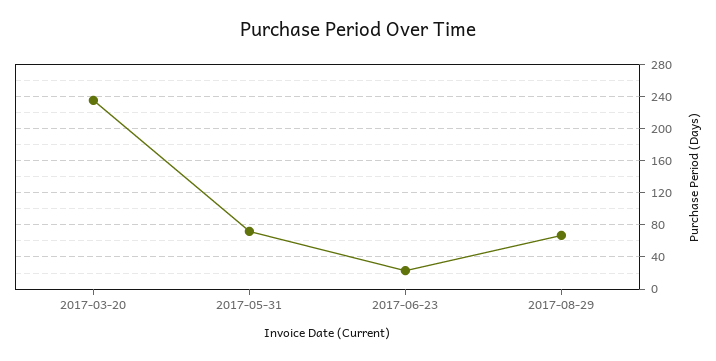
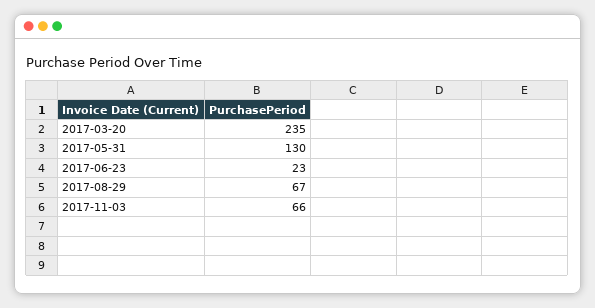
2017-05-31: 70 -> 130
2017-11-03: none -> 66

